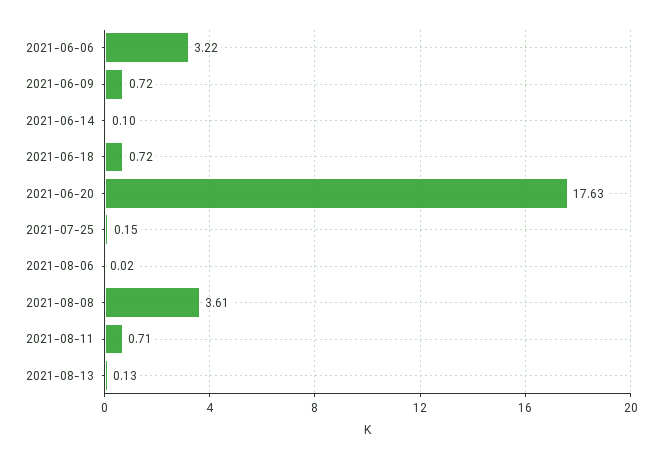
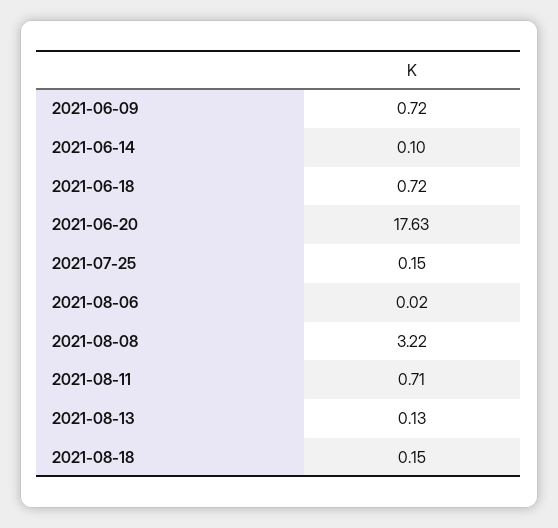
2021-06-06: 3.22 -> none
2021-08-08: 3.61 -> 3.22
2021-08-18: none -> 0.15

